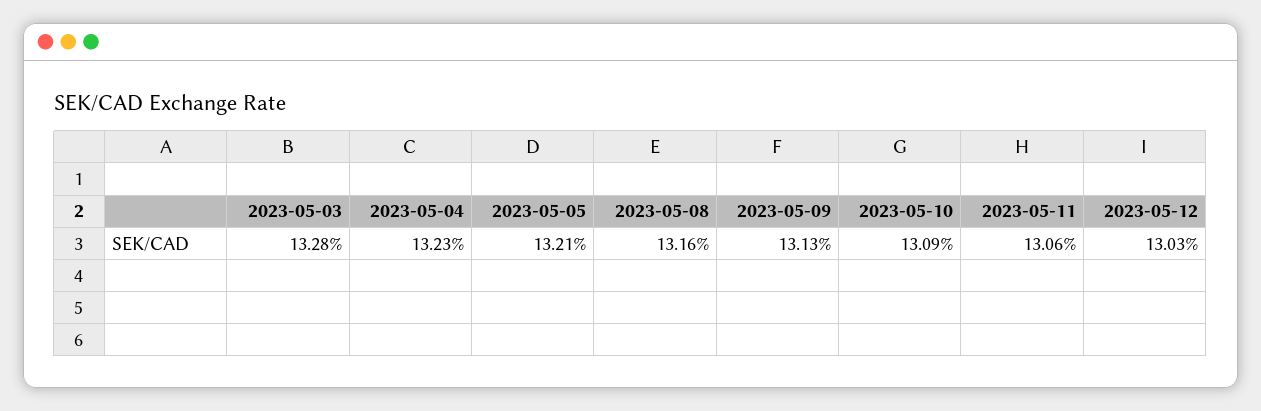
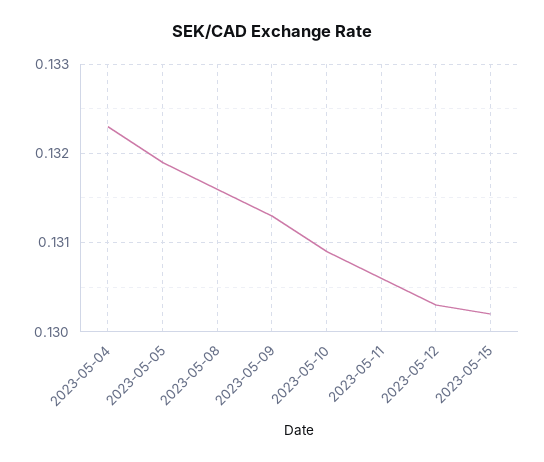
2023-05-03: 0.1328 -> none
2023-05-05: 0.1321 -> 0.1319
2023-05-15: none -> 0.1302

